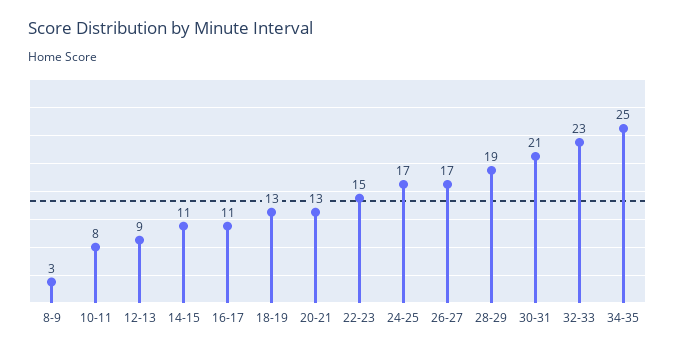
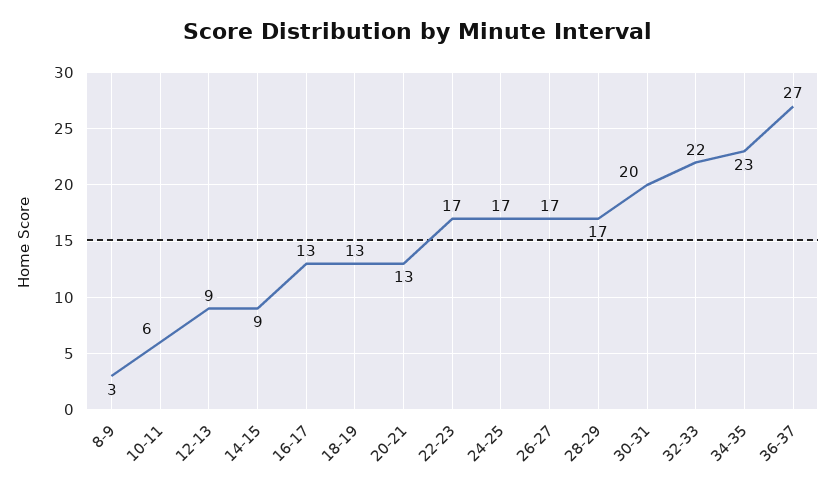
10-11: 8 -> 6
14-15: 11 -> 9
16-17: 11 -> 13
22-23: 15 -> 17
28-29: 19 -> 17
30-31: 21 -> 20
32-33: 23 -> 22
34-35: 25 -> 23
36-37: none -> 27

